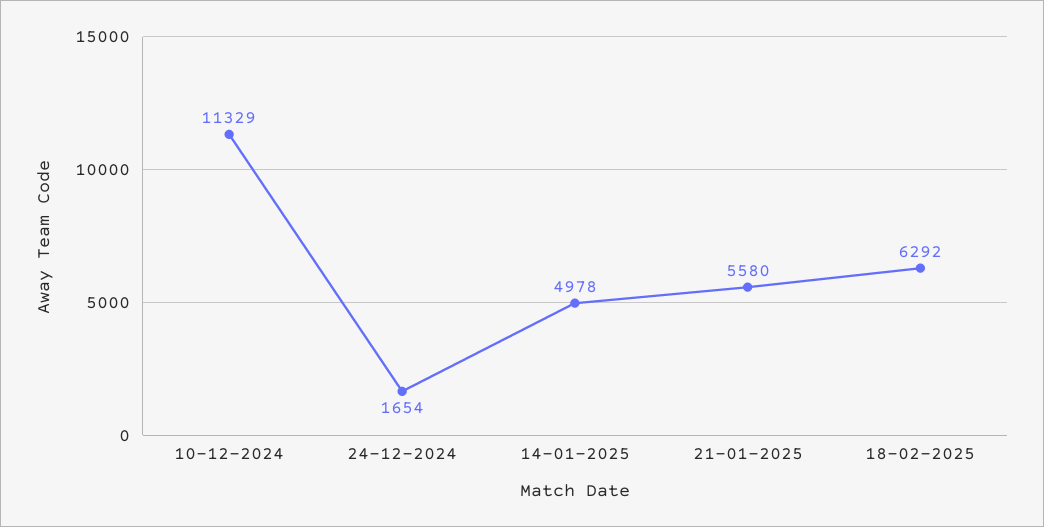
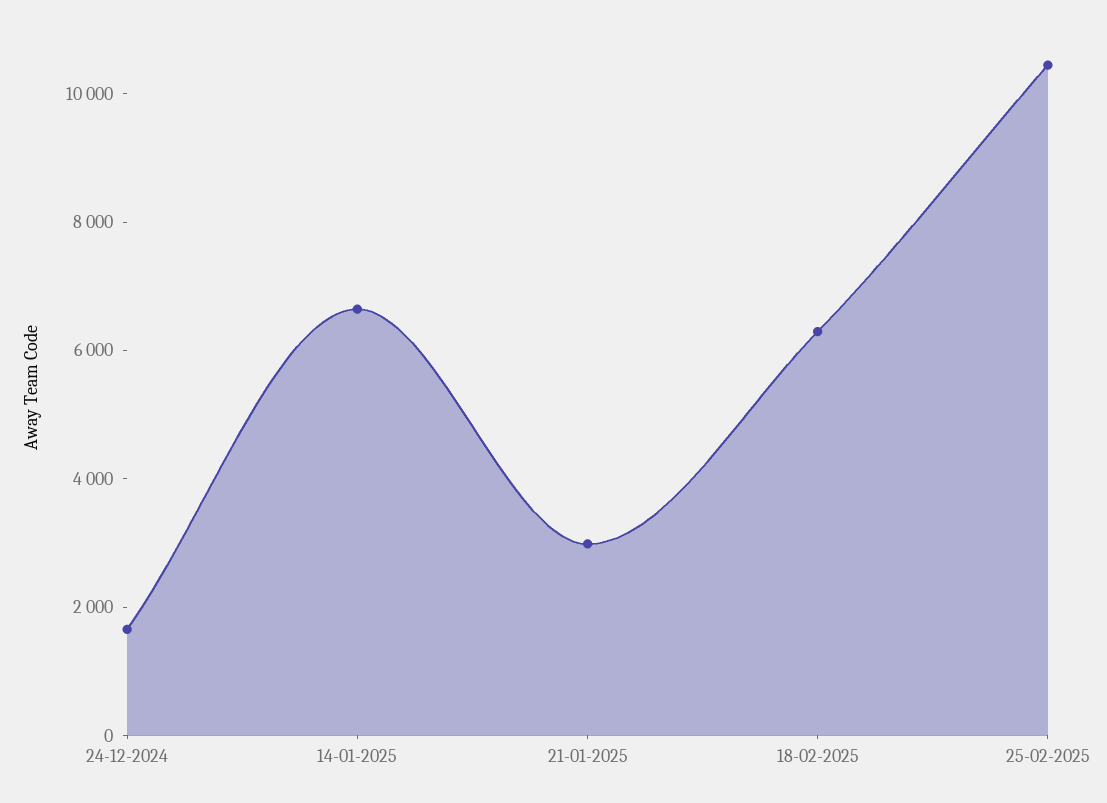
10-12-2024: 11329 -> none
14-01-2025: 4978 -> 6500
21-01-2025: 5580 -> 3000
25-02-2025: none -> 10500

